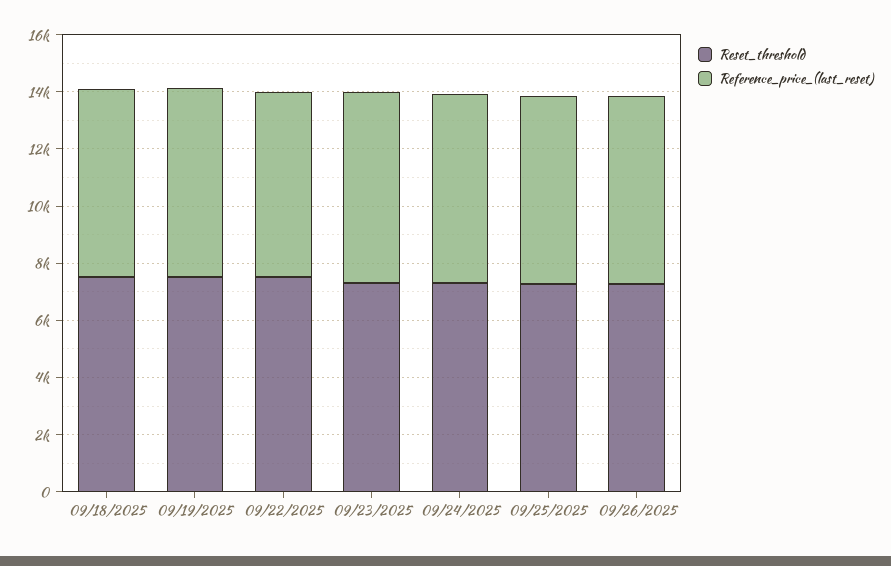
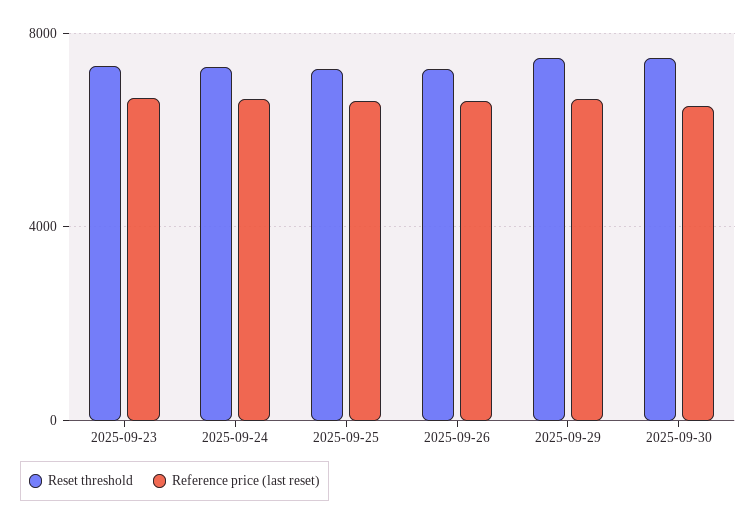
Reset_threshold, 09/18/2025: 7500 -> none
Reference_price_(last_reset), 09/18/2025: 6500 -> none
Reset_threshold, 09/19/2025: 7500 -> none
Reference_price_(last_reset), 09/19/2025: 6500 -> none
Reset_threshold, 09/22/2025: 7500 -> none
Reference_price_(last_reset), 09/22/2025: 6500 -> none
Reset_threshold, 2025-09-29: none -> 7500
Reference_price_(last_reset), 2025-09-29: none -> 6500
Reset_threshold, 2025-09-30: none -> 7500
Reference_price_(last_reset), 2025-09-30: none -> 6500

